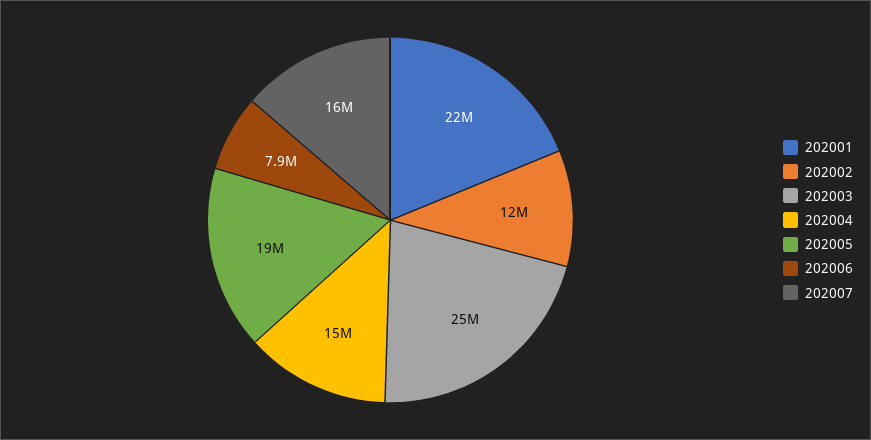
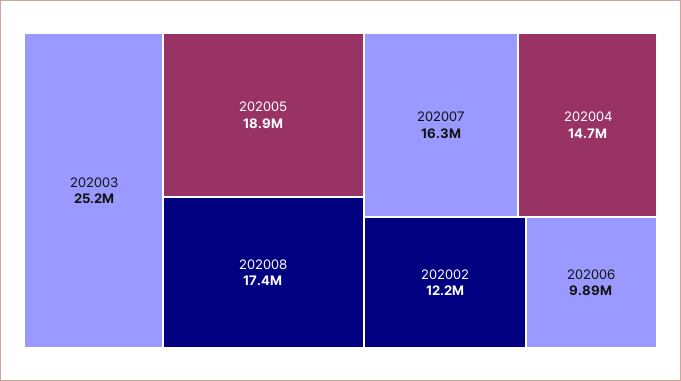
202001: 22000000 -> none
202006: 7900000 -> 9890000
202008: none -> 17400000

